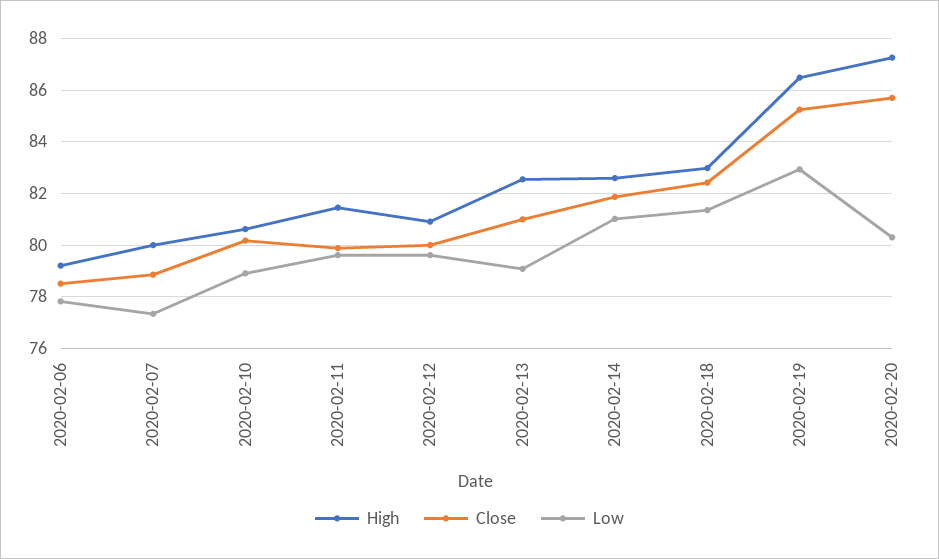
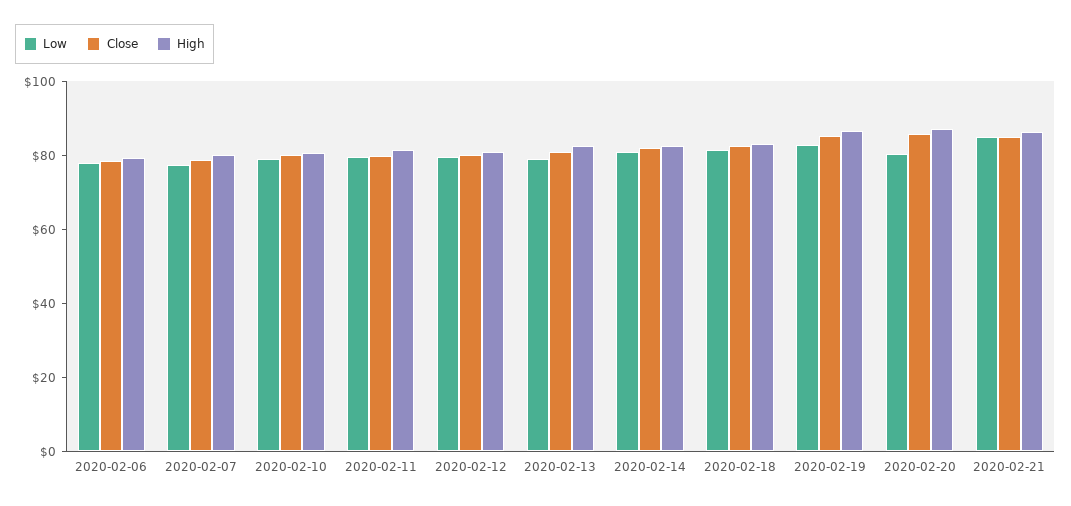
Low, 2020-02-21: none -> 85
Close, 2020-02-21: none -> 85
High, 2020-02-21: none -> 85

